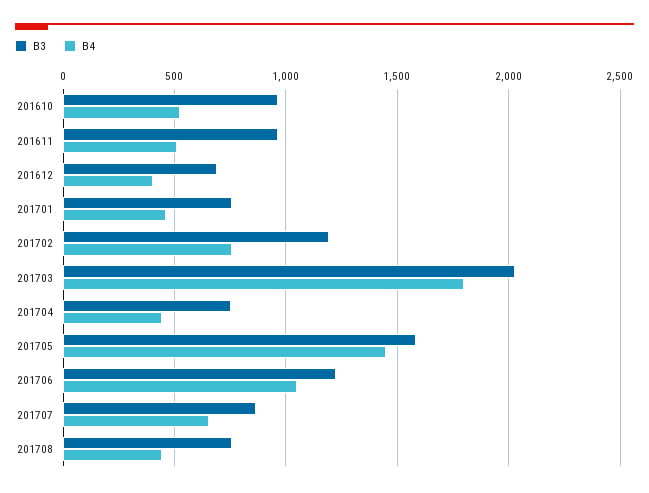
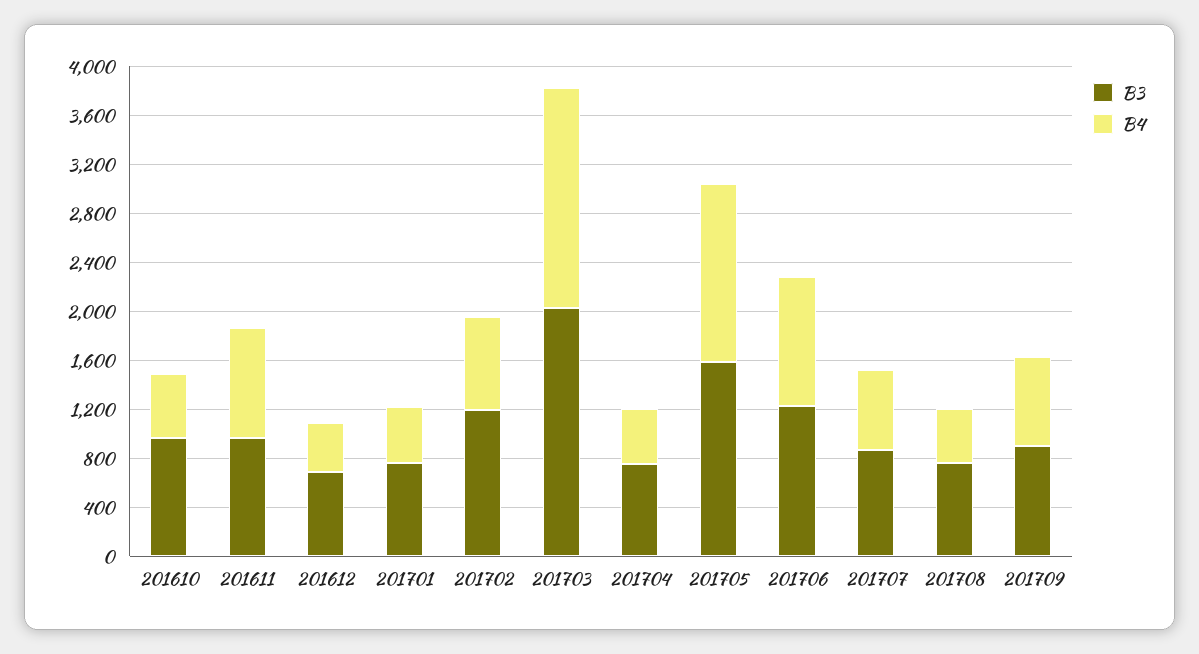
B4, 201611: 500 -> 900
B3, 201709: none -> 900
B4, 201709: none -> 700

